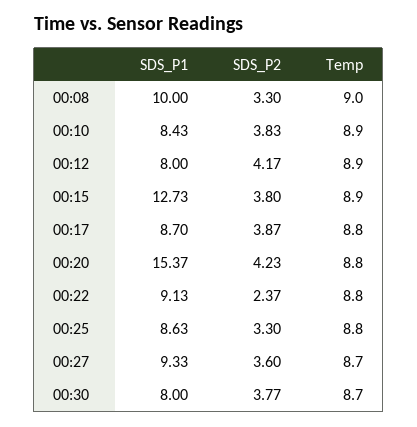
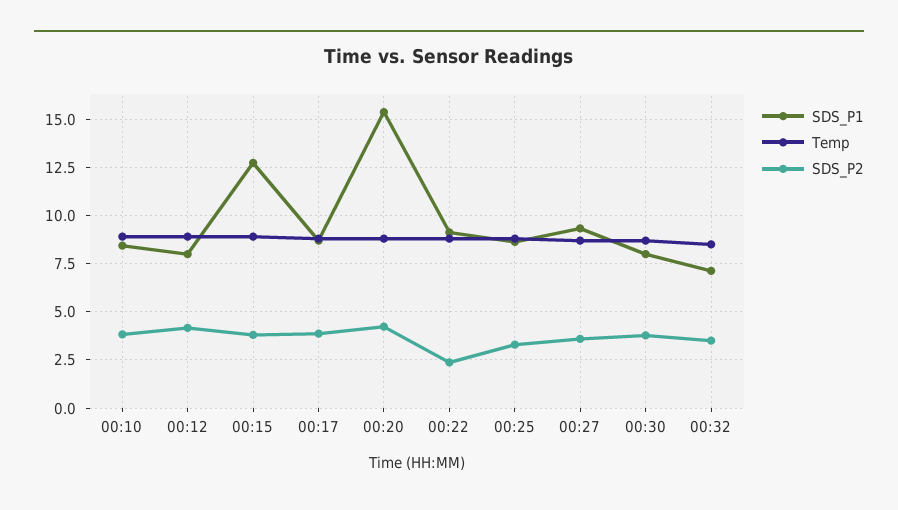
SDS_P1, 00:08: 10 -> none
SDS_P2, 00:08: 3.3 -> none
Temp, 00:08: 9 -> none
SDS_P1, 00:32: none -> 7
Temp, 00:32: none -> 8.5
SDS_P2, 00:32: none -> 3.5

